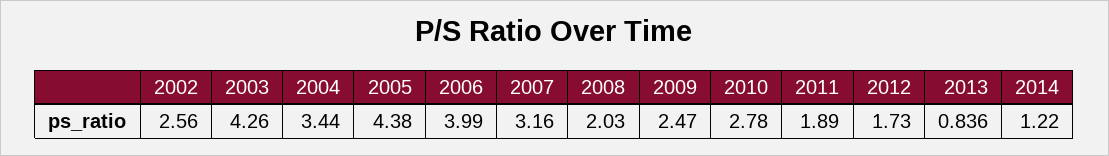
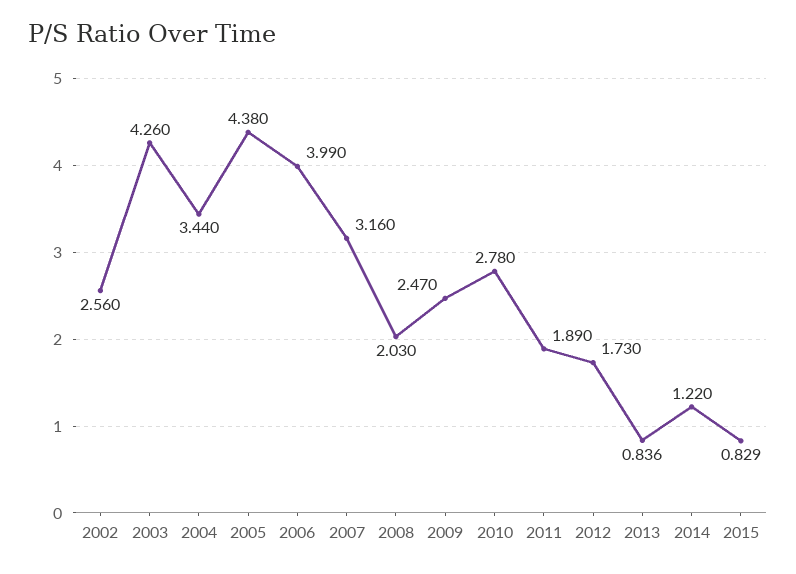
2015: none -> 0.829

